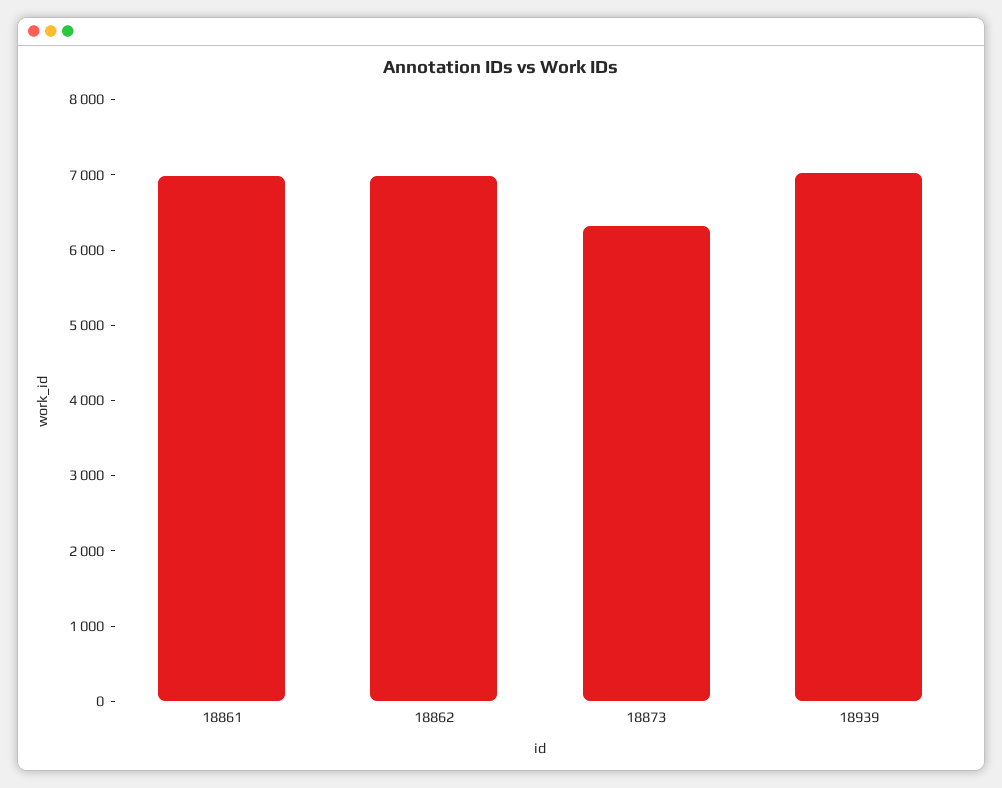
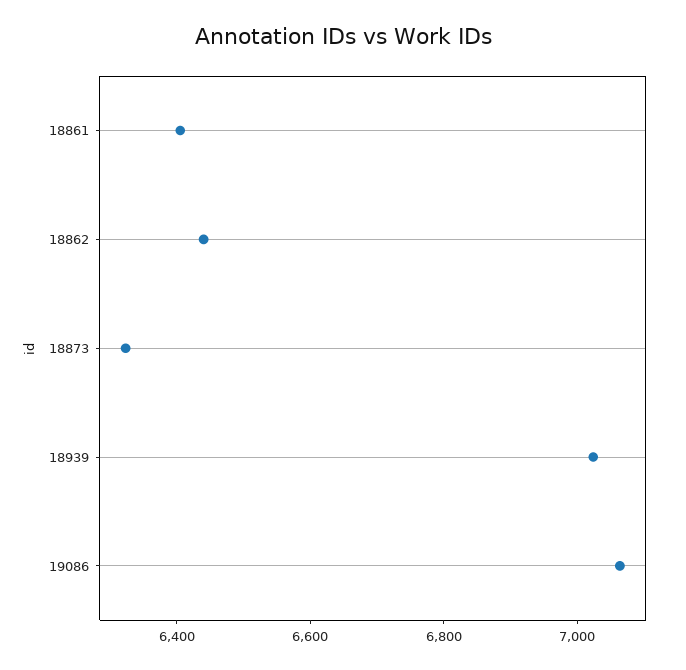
18861: 7000 -> 6400
18862: 7000 -> 6450
19086: none -> 7050

